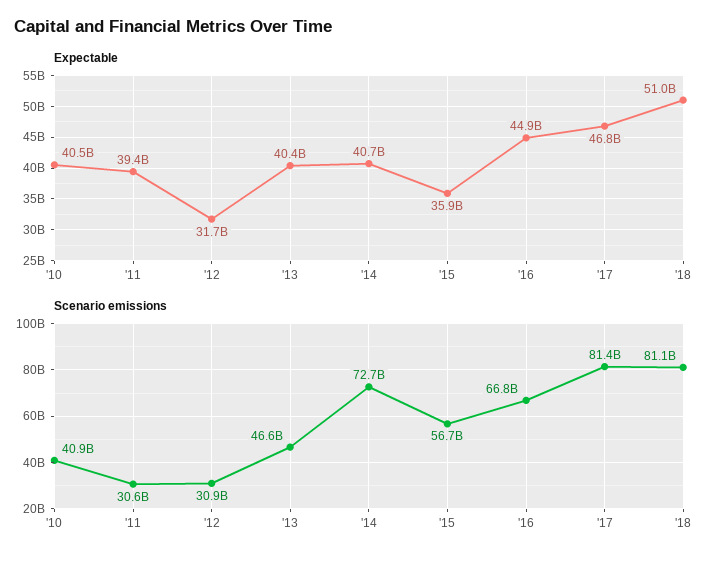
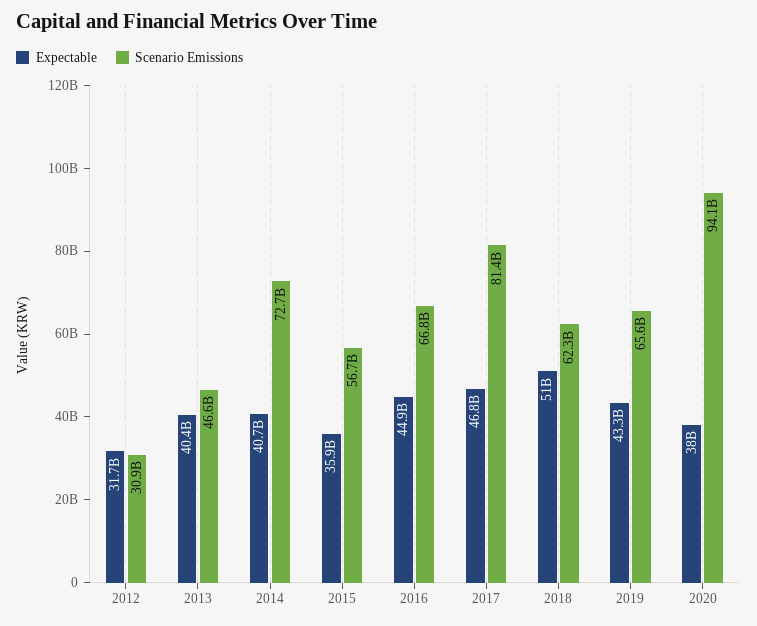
Expectable, '10: 40500000000 -> none
Expectable, '11: 39400000000 -> none
Scenario emissions, '10: 40900000000 -> none
Scenario emissions, '11: 30600000000 -> none
Scenario emissions, '18: 81100000000 -> 62300000000
Expectable, 2019: none -> 43300000000
Scenario emissions, 2019: none -> 65600000000
Expectable, 2020: none -> 38000000000
Scenario emissions, 2020: none -> 94100000000

